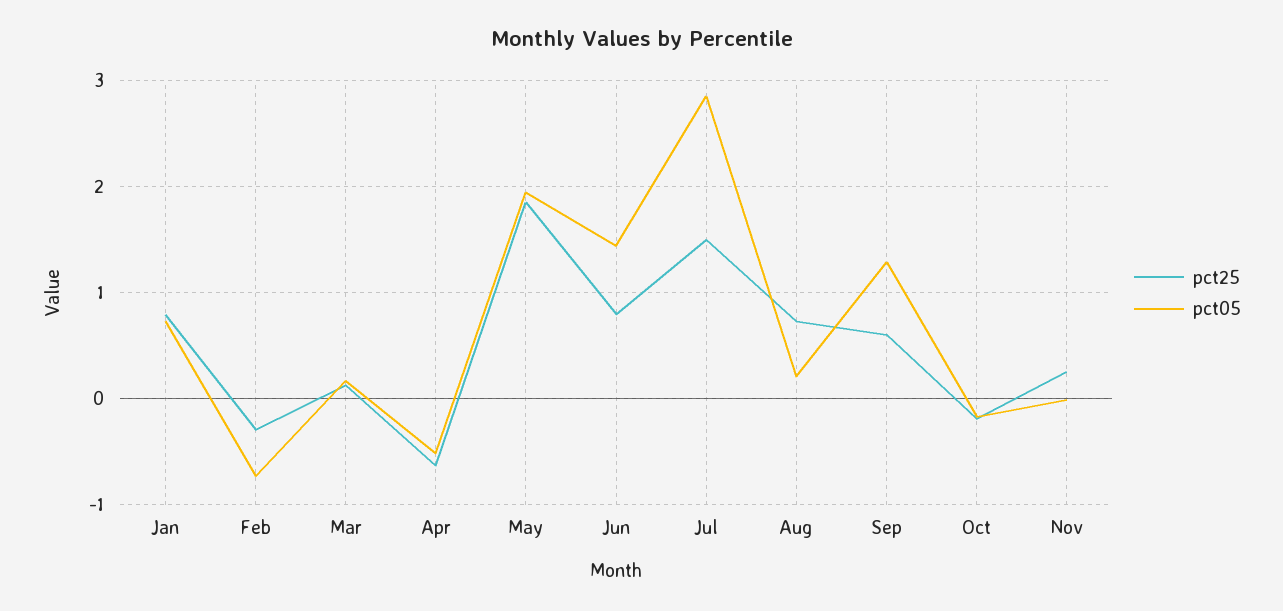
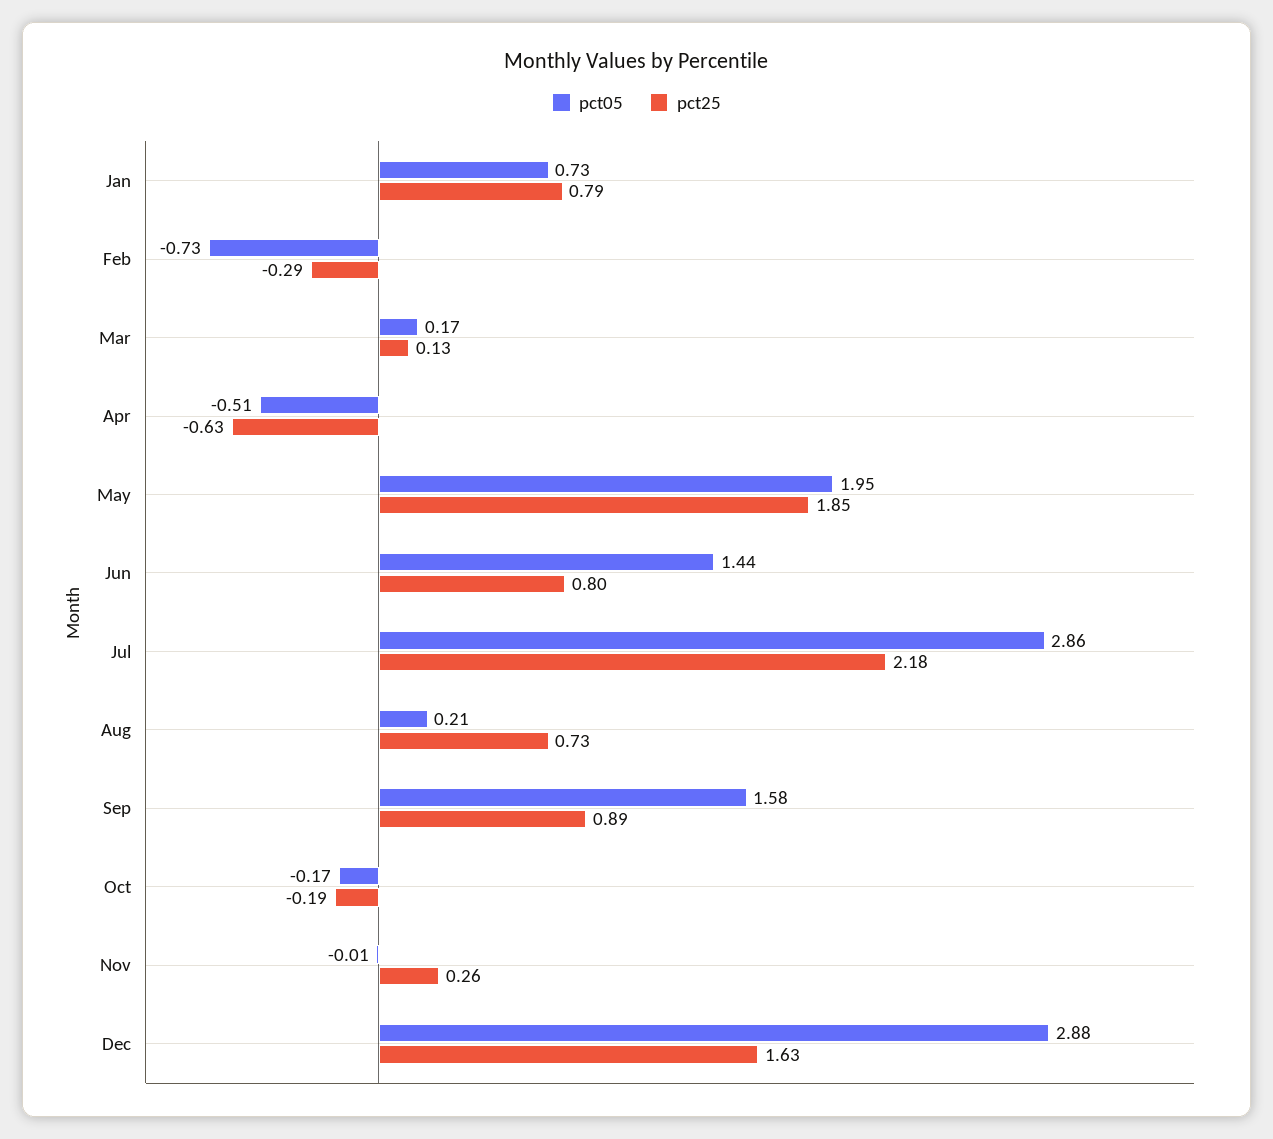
pct25, Jul: 1.5 -> 2.18
pct25, Sep: 0.6 -> 0.89
pct05, Sep: 1.3 -> 1.58
pct05, Dec: none -> 2.88
pct25, Dec: none -> 1.63

